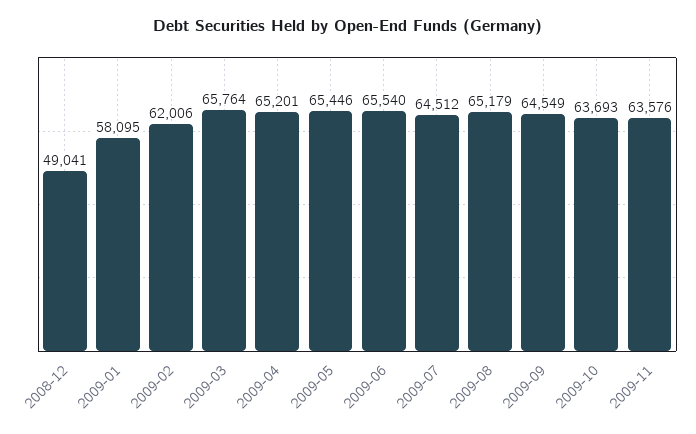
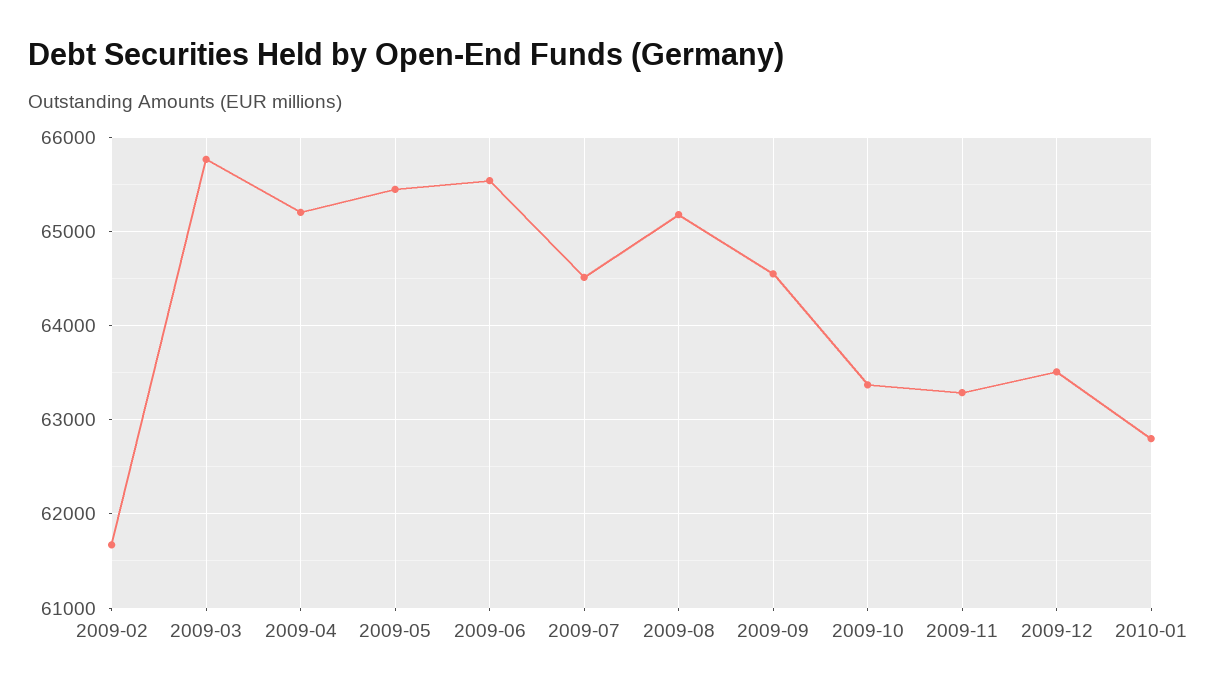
2008-12: 49041 -> none
2009-01: 58095 -> none
2009-02: 62006 -> 61700
2009-10: 63693 -> 63400
2009-11: 63576 -> 63300
2009-12: none -> 63500
2010-01: none -> 62800

